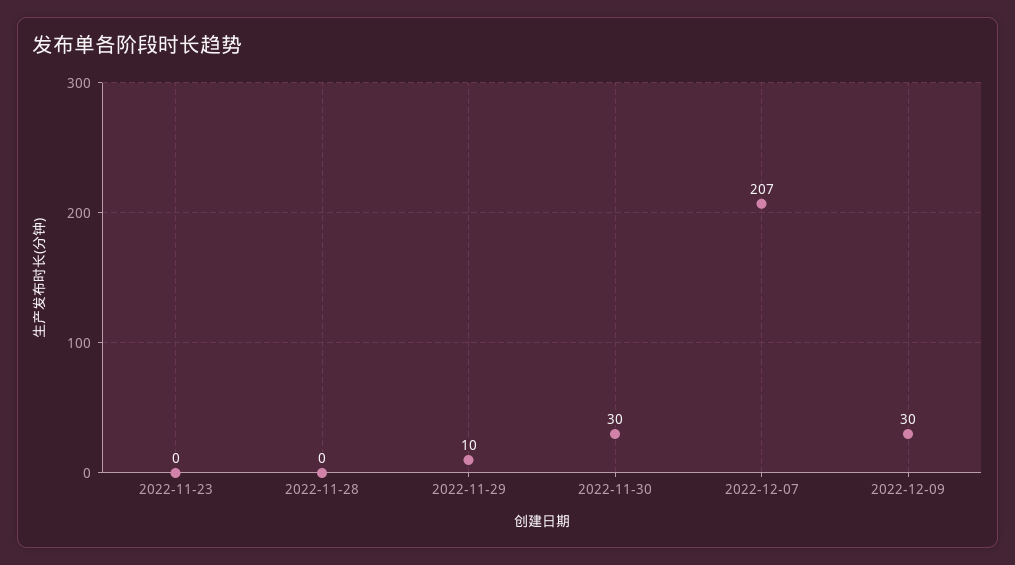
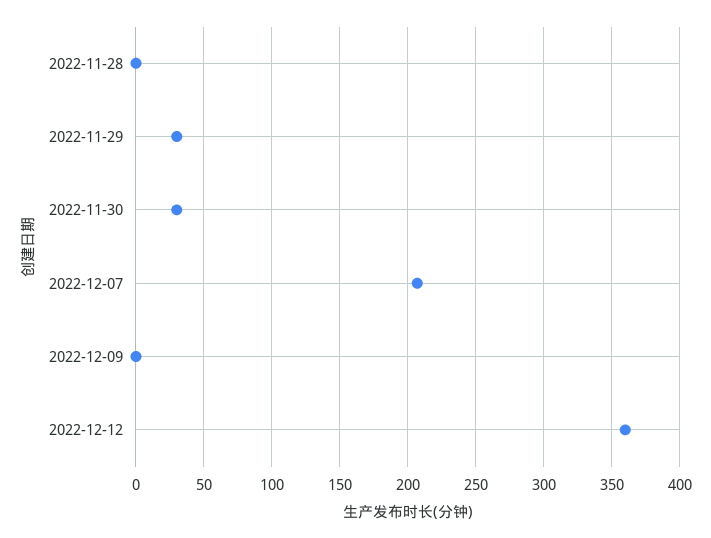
2022-11-23: 0 -> none
2022-11-29: 10 -> 30
2022-12-09: 30 -> 0
2022-12-12: none -> 360

